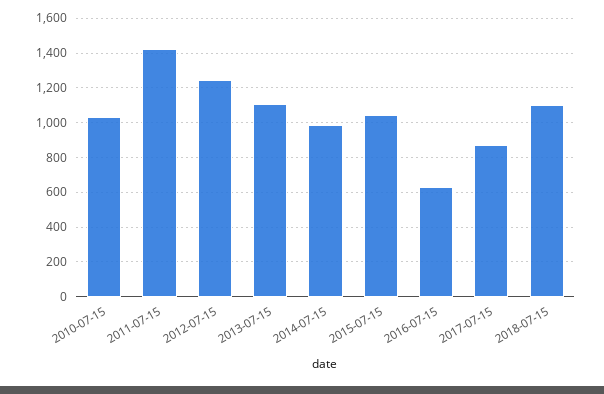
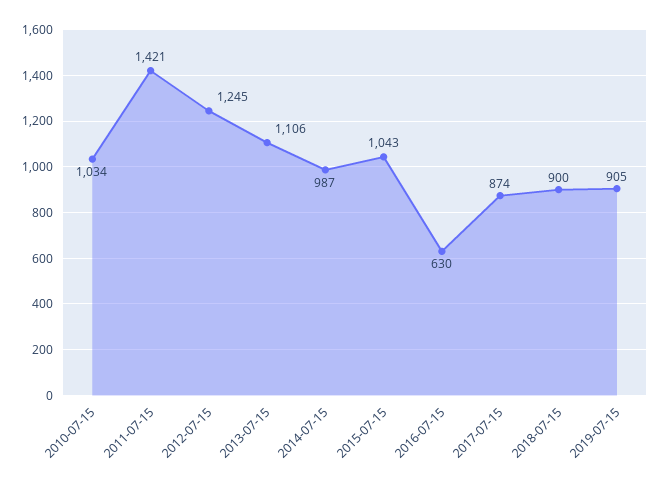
2018-07-15: 1100 -> 900
2019-07-15: none -> 905

